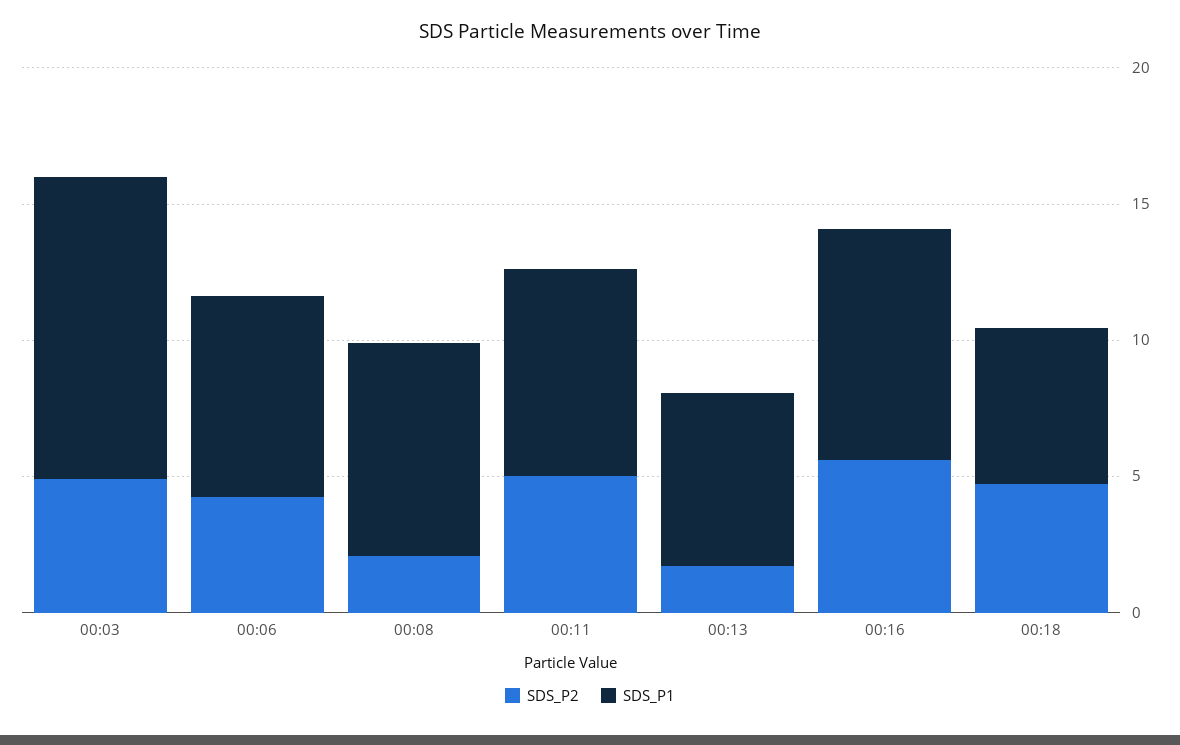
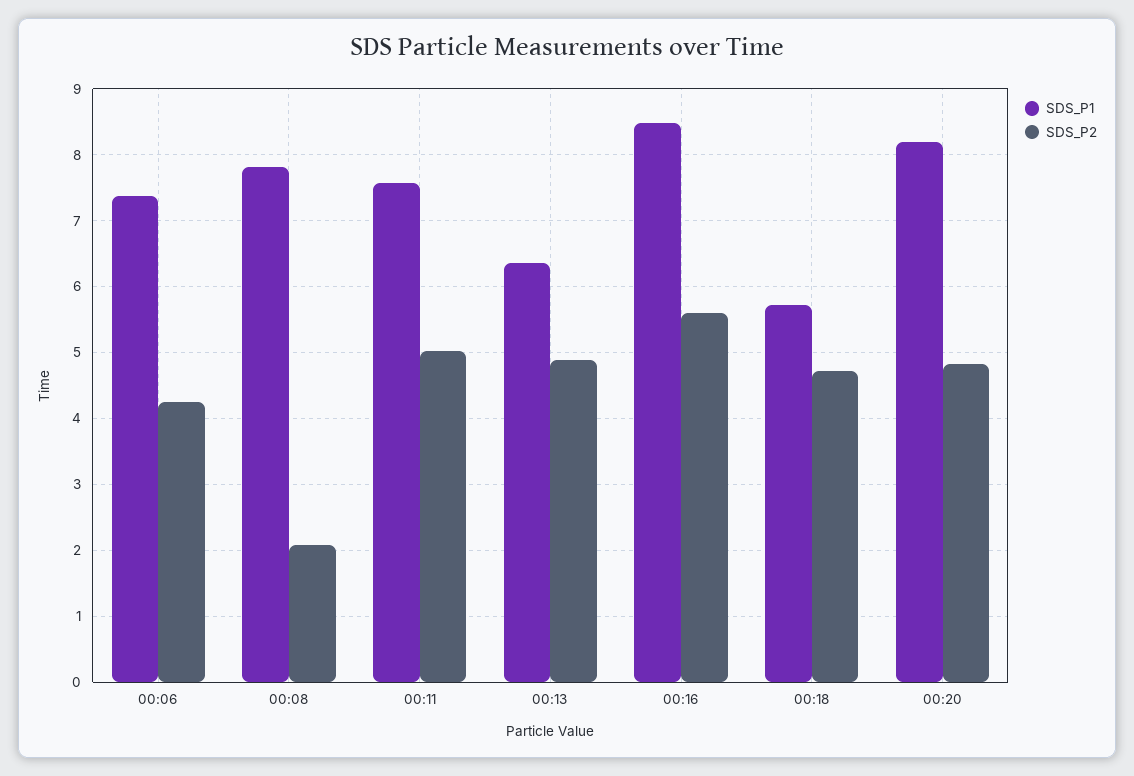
SDS_P2, 00:03: 5 -> none
SDS_P1, 00:03: 11 -> none
SDS_P2, 00:13: 2 -> 4.9
SDS_P1, 00:20: none -> 8.2
SDS_P2, 00:20: none -> 4.8

